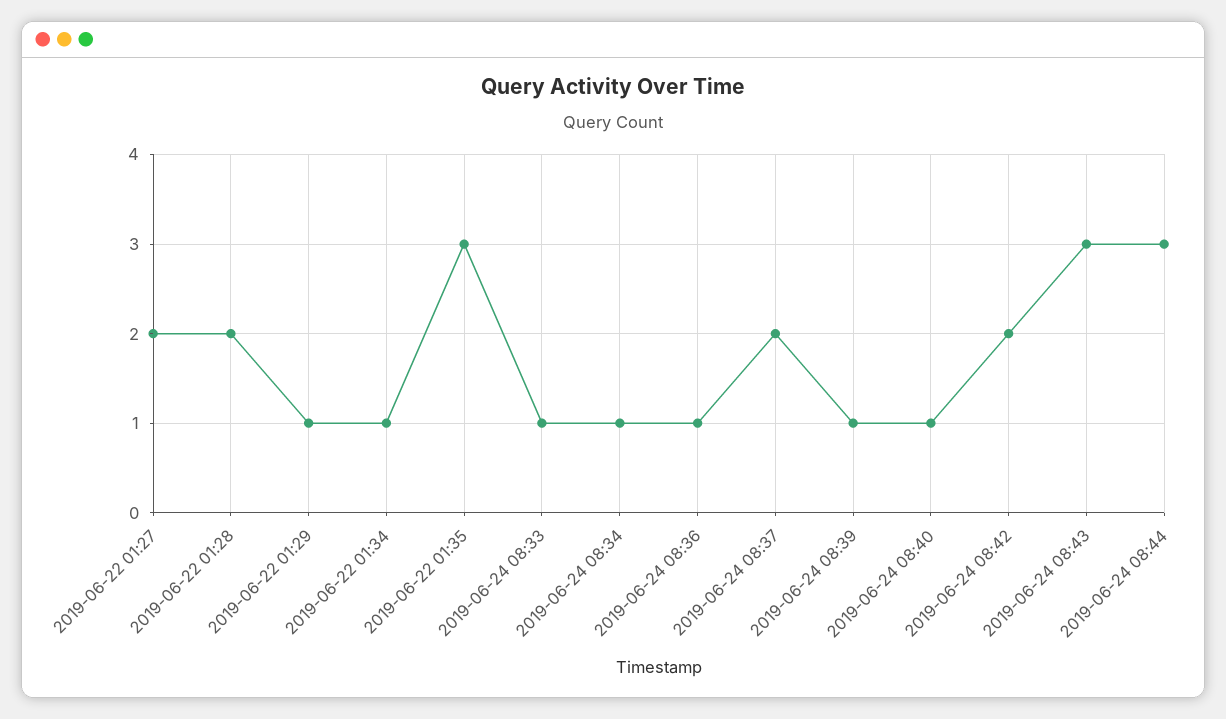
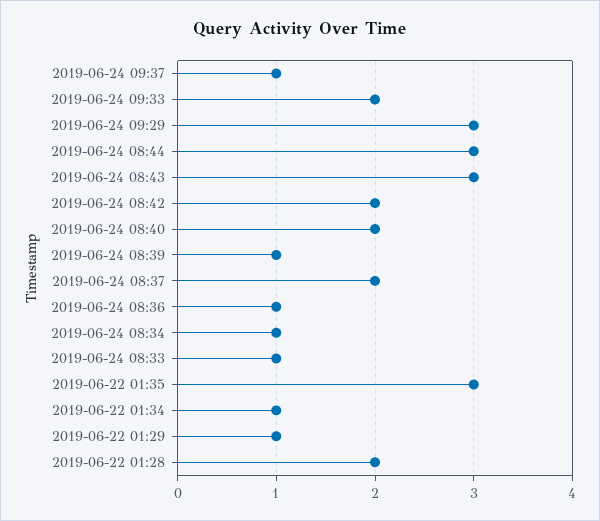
2019-06-22 01:27: 2 -> none
2019-06-24 08:40: 1 -> 2
2019-06-24 09:37: none -> 1
2019-06-24 09:33: none -> 2
2019-06-24 09:29: none -> 3

